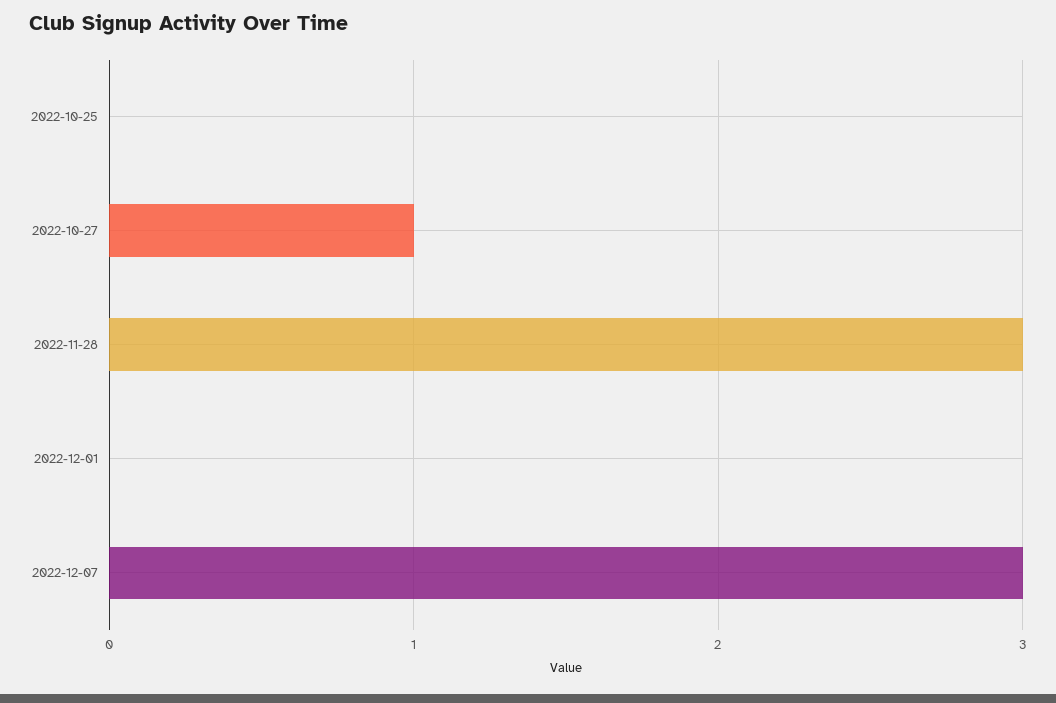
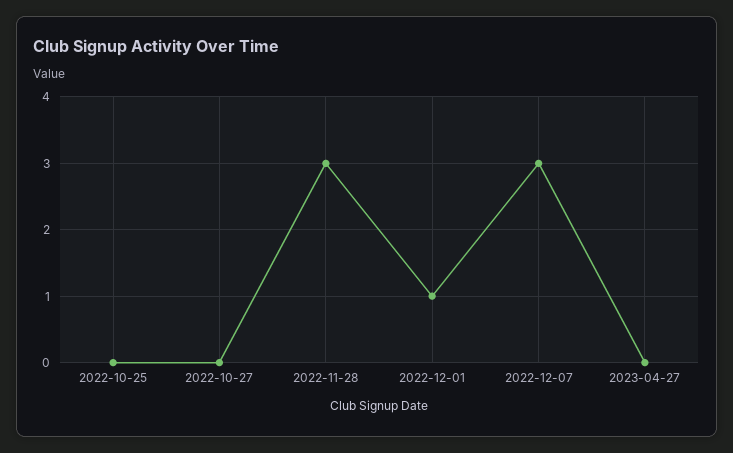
2022-10-27: 1 -> 0
2022-12-01: 0 -> 1
2023-04-27: none -> 0

